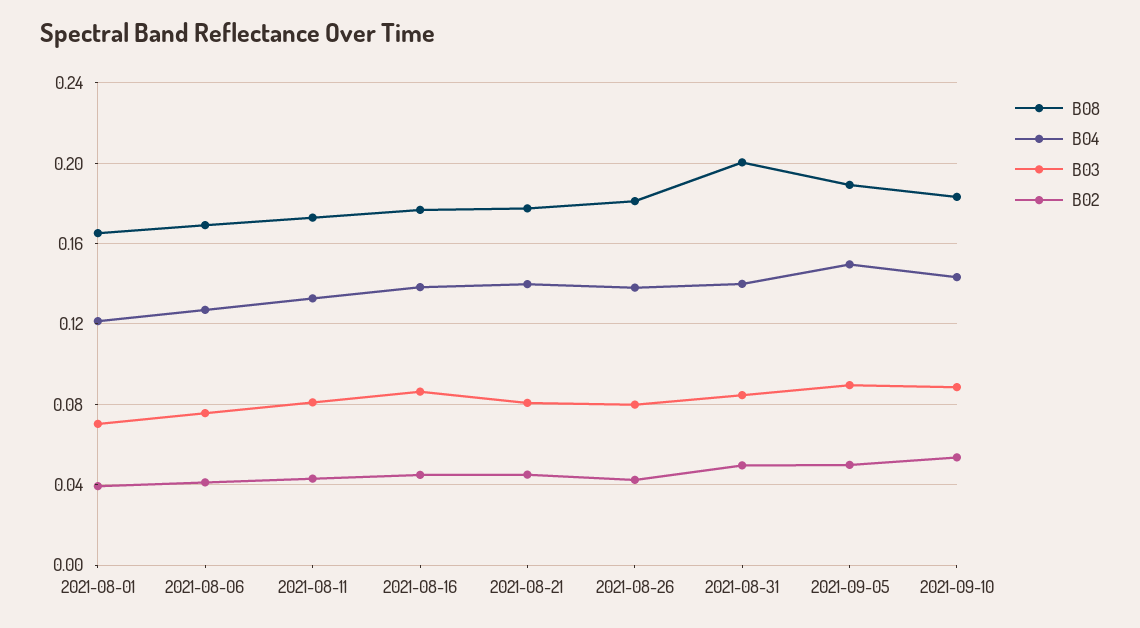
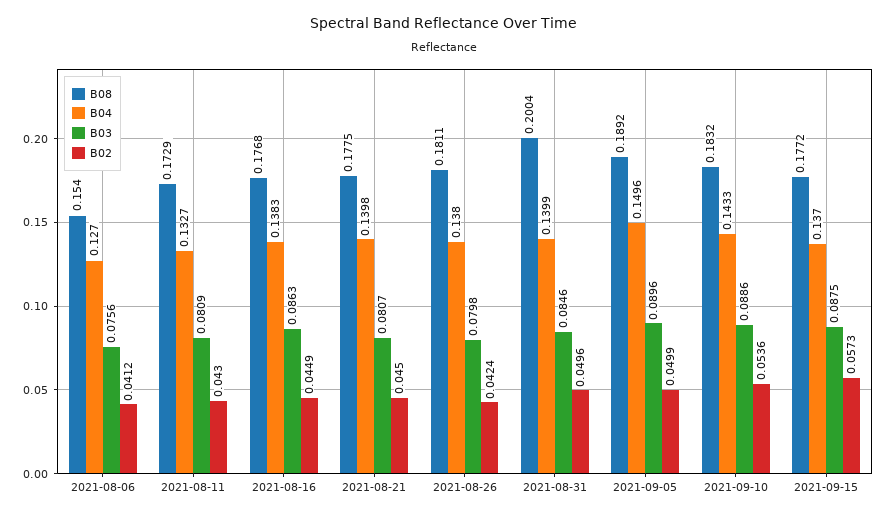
B08, 2021-08-01: 0.165 -> none
B04, 2021-08-01: 0.12 -> none
B03, 2021-08-01: 0.07 -> none
B02, 2021-08-01: 0.04 -> none
B08, 2021-08-06: 0.17 -> 0.154
B08, 2021-09-15: none -> 0.1772
B04, 2021-09-15: none -> 0.137
B03, 2021-09-15: none -> 0.0875
B02, 2021-09-15: none -> 0.0573

